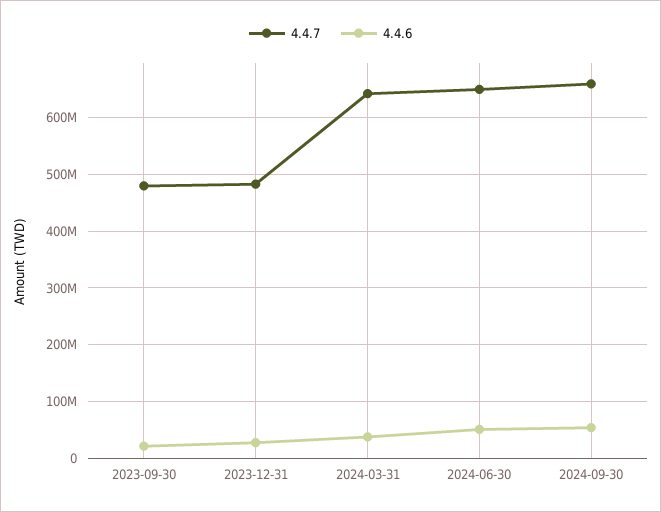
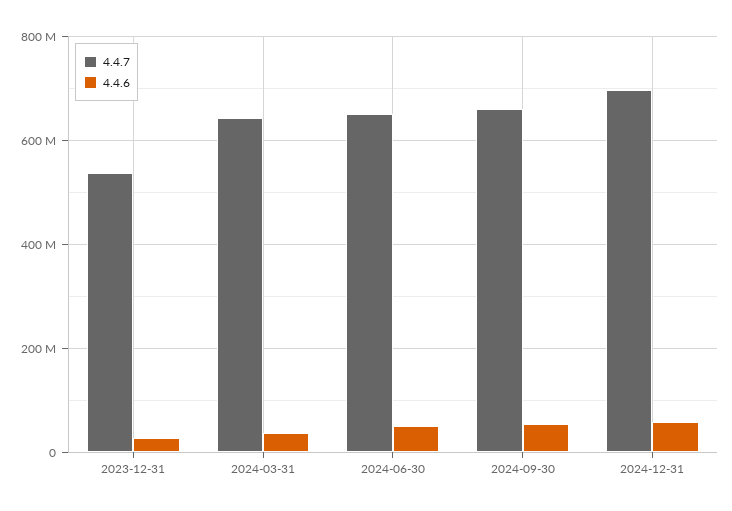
4.4.7, 2023-09-30: 480000000 -> none
4.4.6, 2023-09-30: 20000000 -> none
4.4.7, 2023-12-31: 480000000 -> 540000000
4.4.7, 2024-12-31: none -> 700000000
4.4.6, 2024-12-31: none -> 60000000

